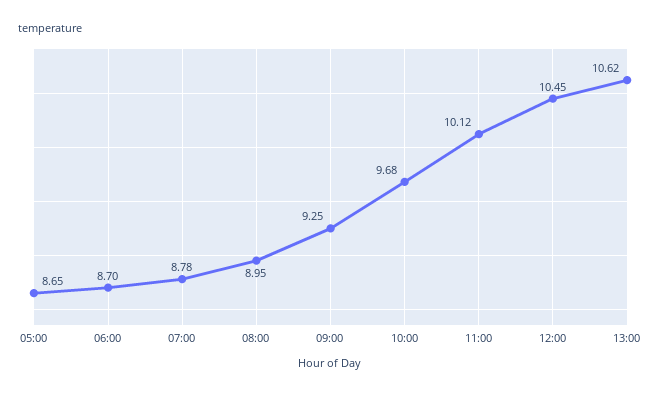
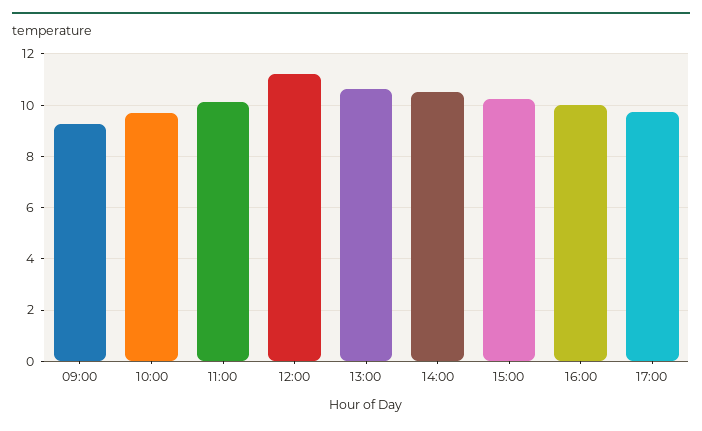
05:00: 8.65 -> none
06:00: 8.7 -> none
07:00: 8.78 -> none
08:00: 8.95 -> none
12:00: 10.45 -> 11.25
14:00: none -> 10.5
15:00: none -> 10.25
16:00: none -> 10
17:00: none -> 9.75

